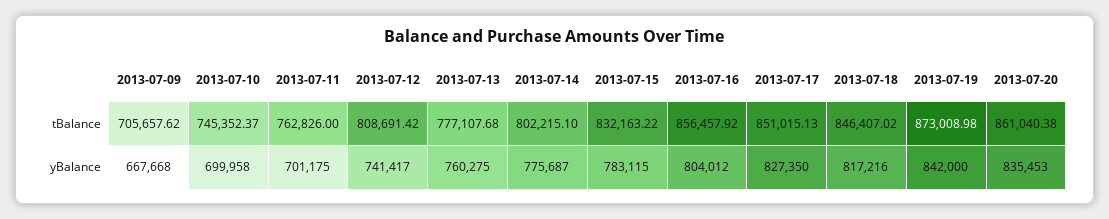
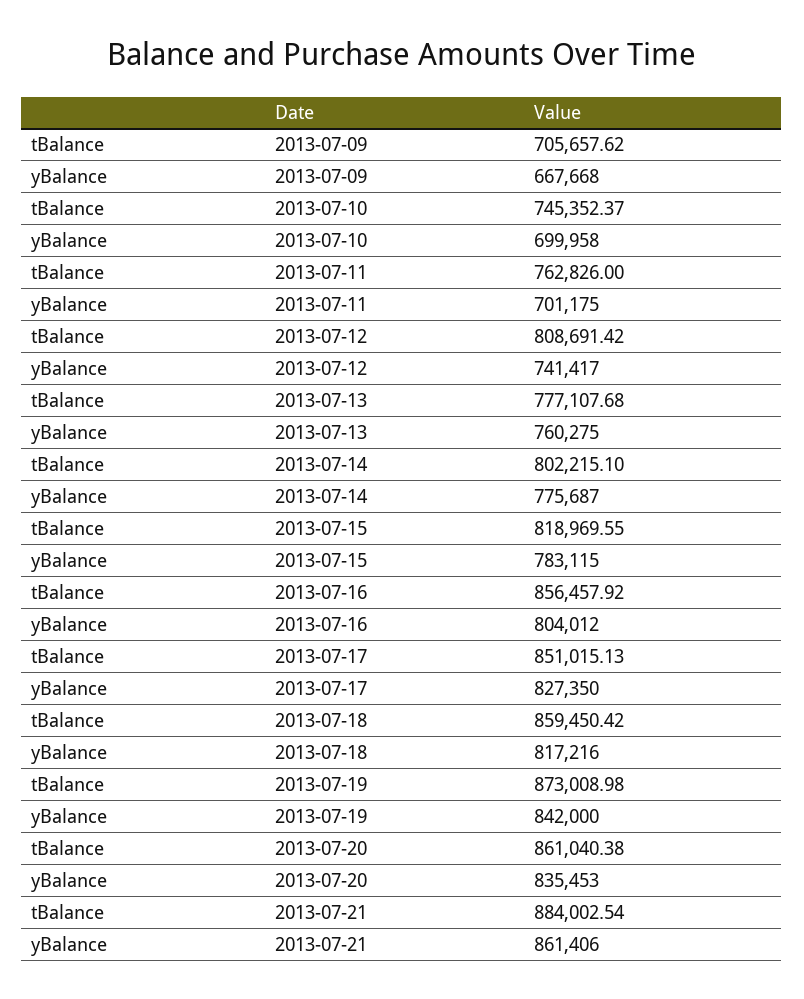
2013-07-15, tBalance: 832163.22 -> 818969.55
2013-07-18, tBalance: 846407.02 -> 859450.42
2013-07-21, tBalance: none -> 884002.54
2013-07-21, yBalance: none -> 861406

